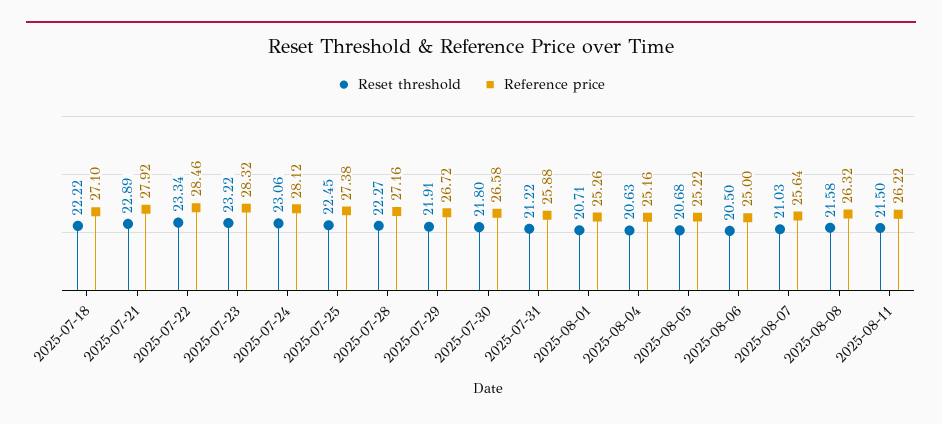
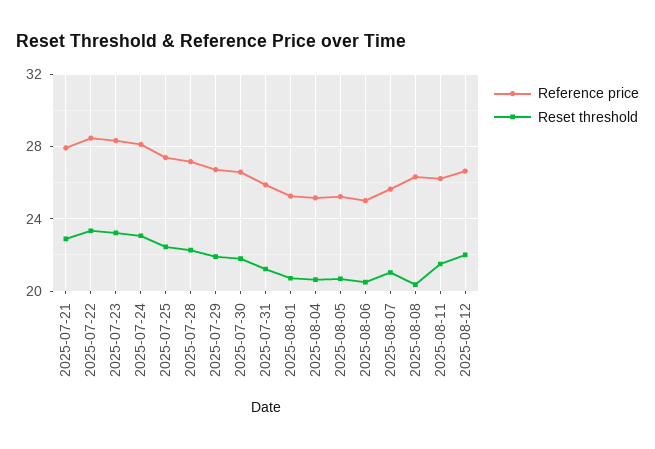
Reset threshold, 2025-07-18: 22.22 -> none
Reference price, 2025-07-18: 27.1 -> none
Reset threshold, 2025-08-08: 21.58 -> 20.5
Reference price, 2025-08-12: none -> 26.5
Reset threshold, 2025-08-12: none -> 22

